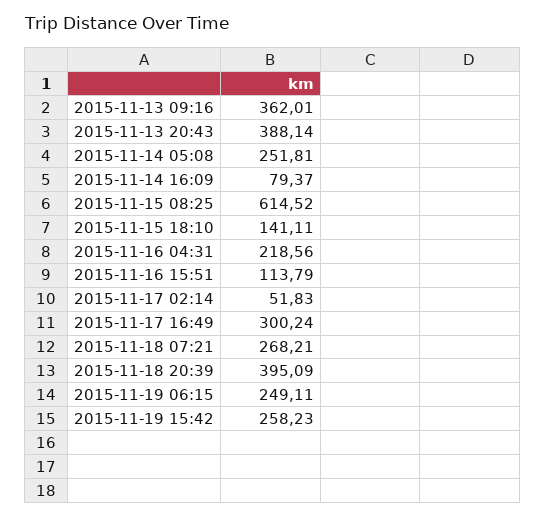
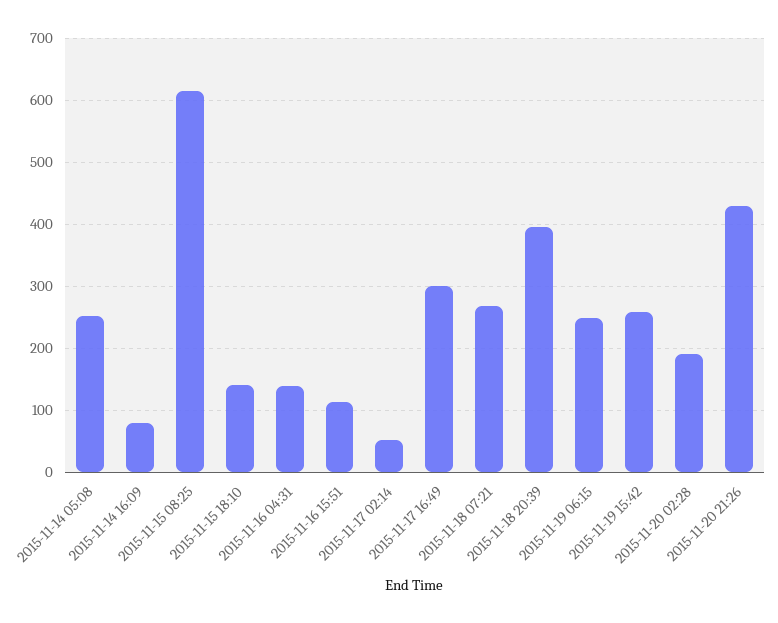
2015-11-13 09:16: 362.01 -> none
2015-11-13 20:43: 388.14 -> none
2015-11-16 04:31: 218.56 -> 140
2015-11-20 02:28: none -> 190
2015-11-20 21:26: none -> 430

